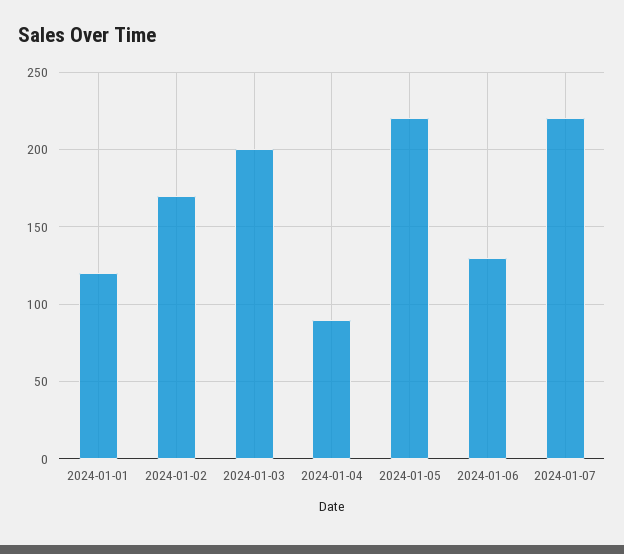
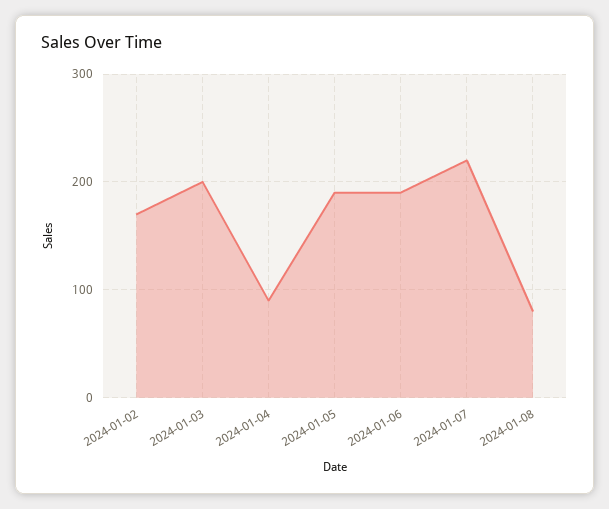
2024-01-01: 120 -> none
2024-01-05: 220 -> 190
2024-01-06: 130 -> 190
2024-01-08: none -> 80

